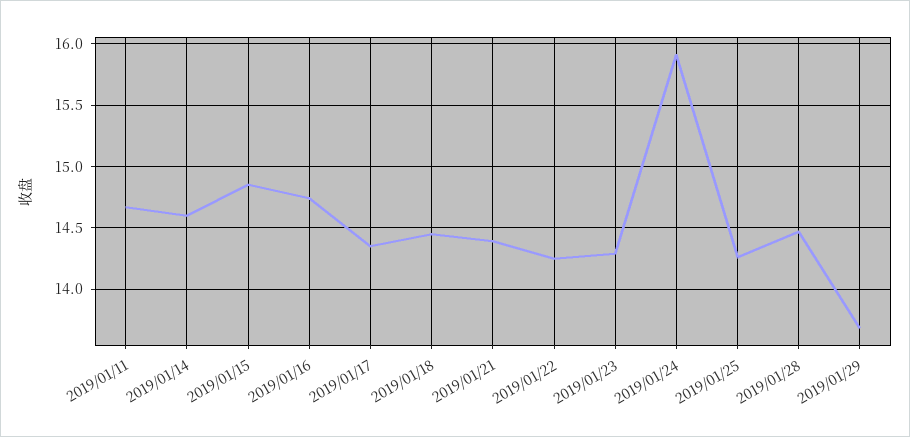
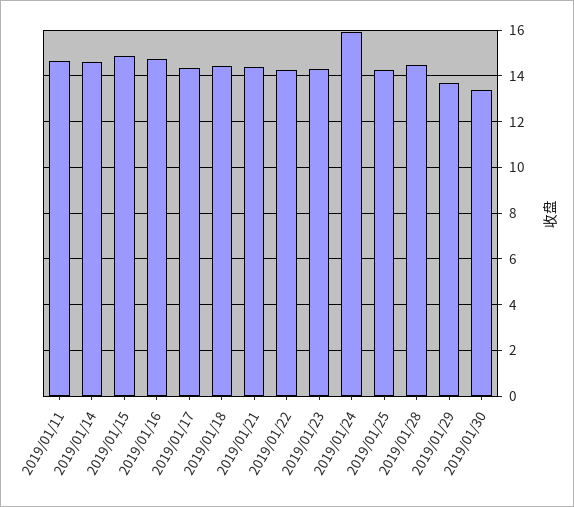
2019/01/30: none -> 13.5

